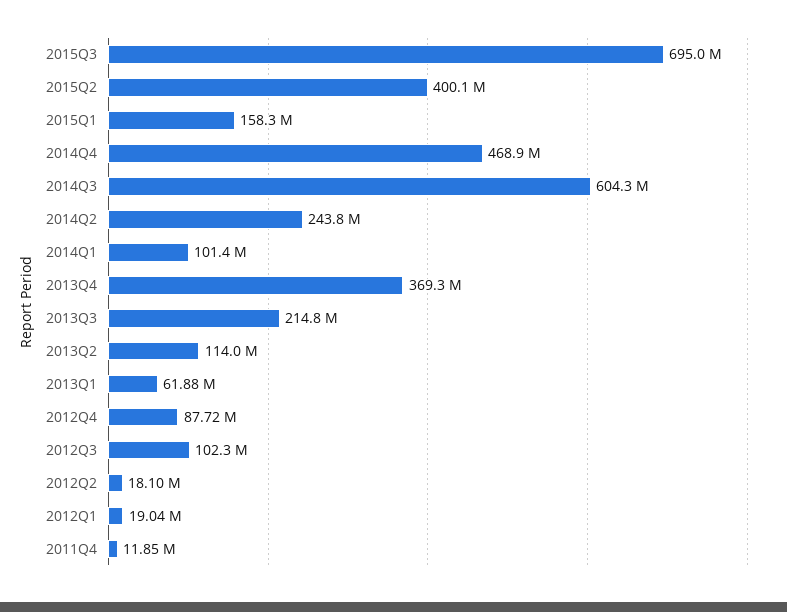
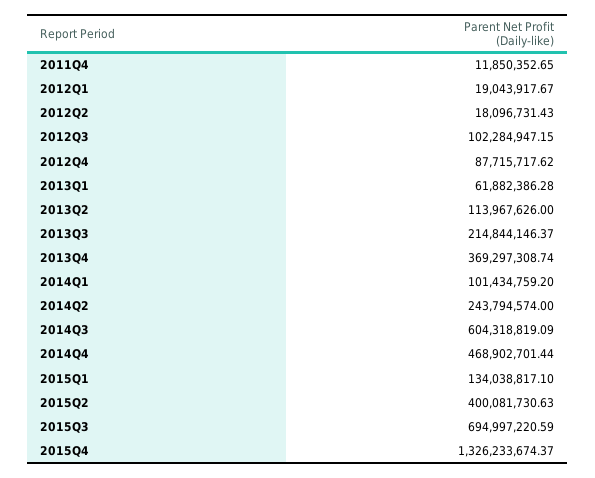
2015Q1: 158300000 -> 134038817.1
2015Q4: none -> 1326233674.37

